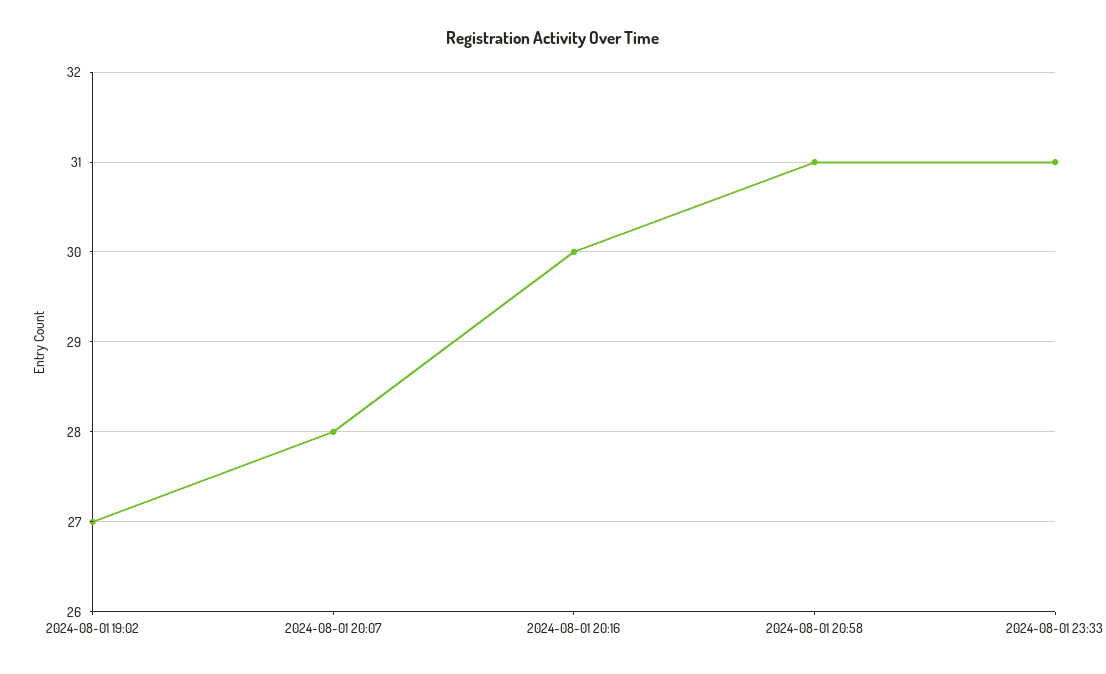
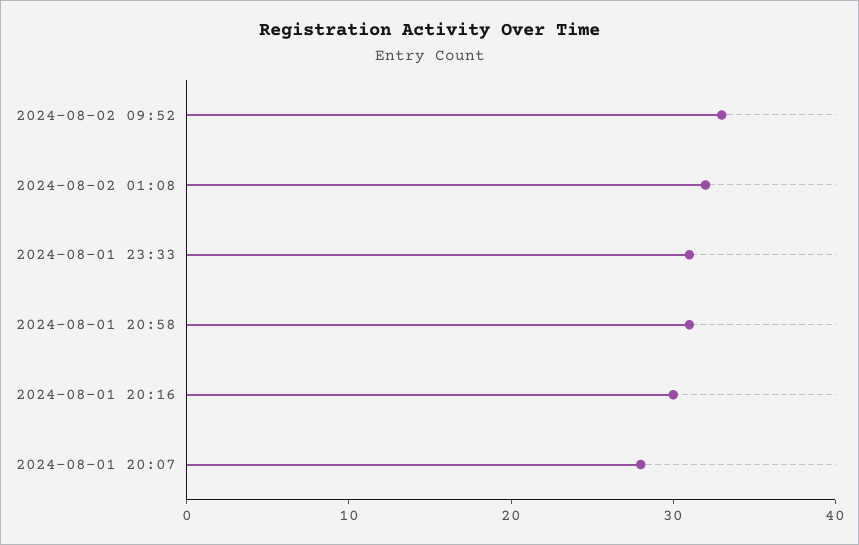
2024-08-01 19:02: 27 -> none
2024-08-02 09:52: none -> 33
2024-08-02 01:08: none -> 32

